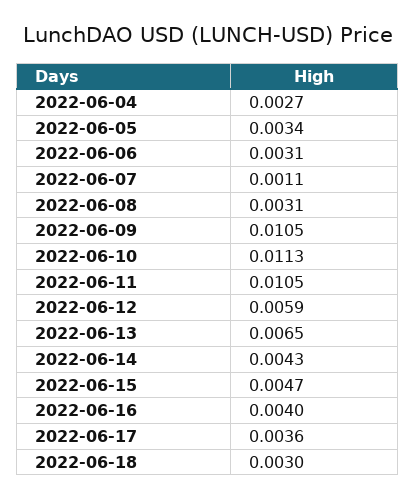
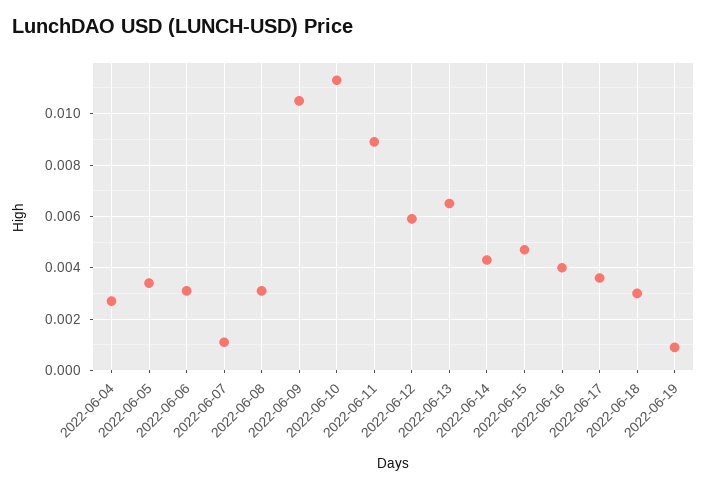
2022-06-11: 0.0105 -> 0.009
2022-06-19: none -> 0.001

